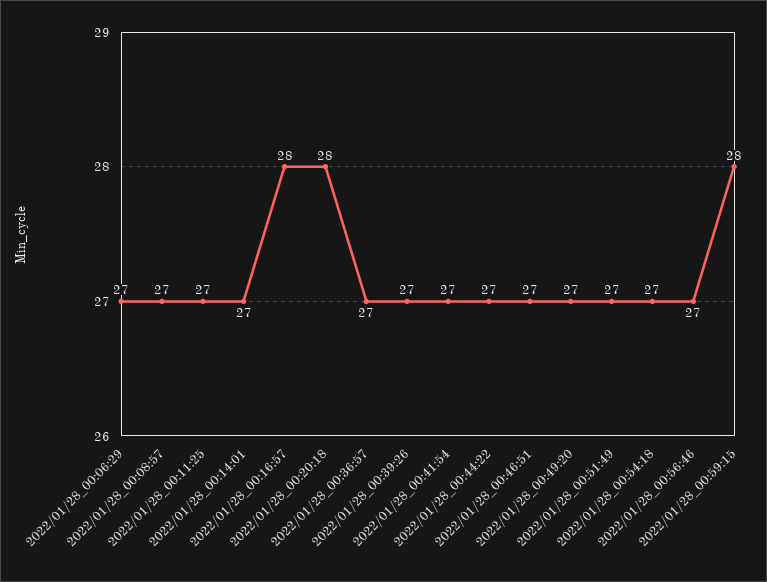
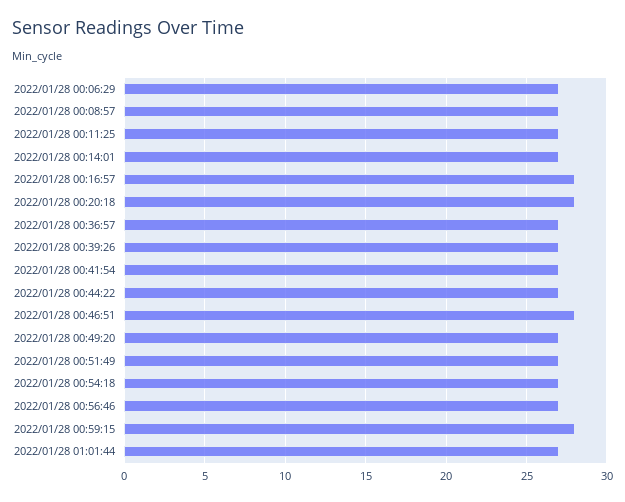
2022/01/28_00:46:51: 27 -> 28
2022/01/28 01:01:44: none -> 27

